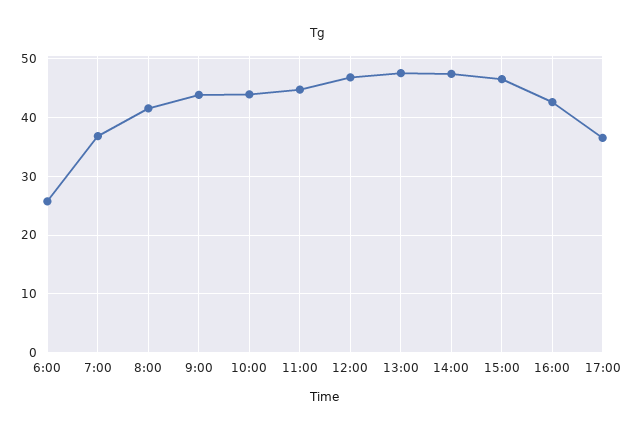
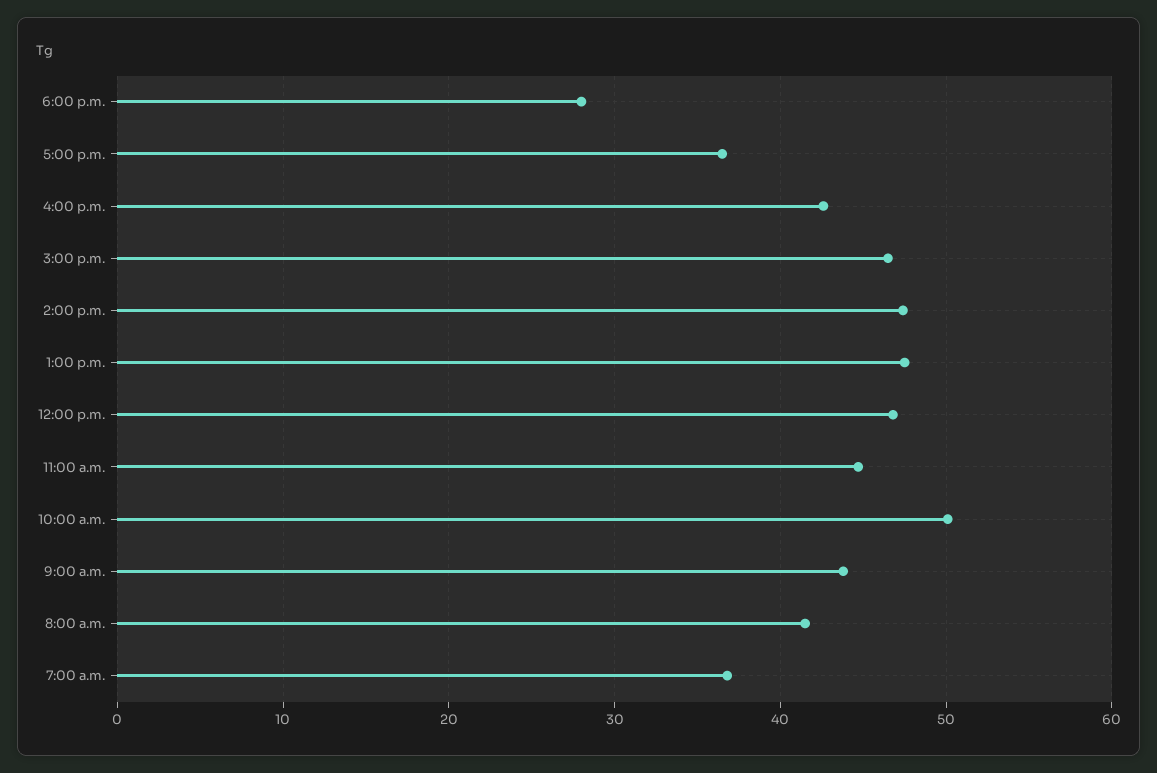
6:00: 26 -> none
10:00: 44 -> 50
6:00 p.m.: none -> 28

